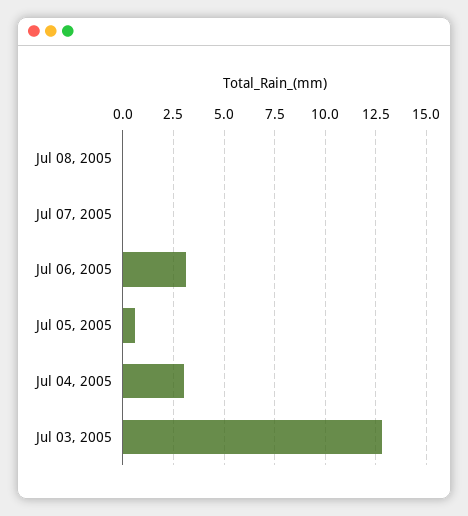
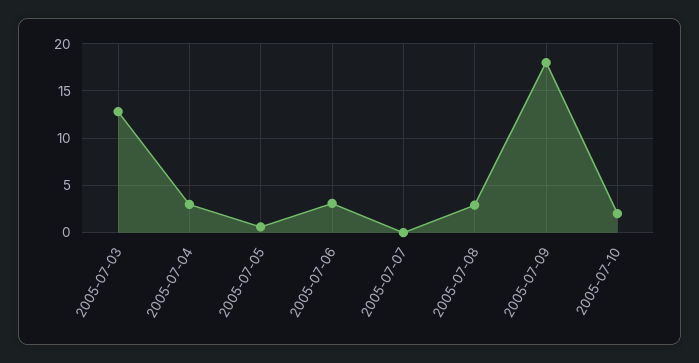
Jul 08, 2005: 0 -> 3
2005-07-09: none -> 18
2005-07-10: none -> 2

